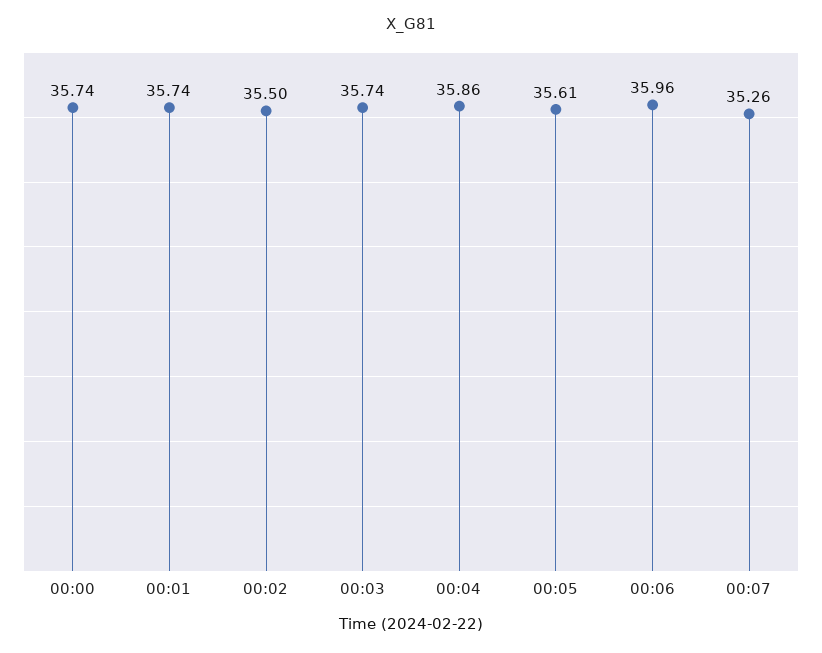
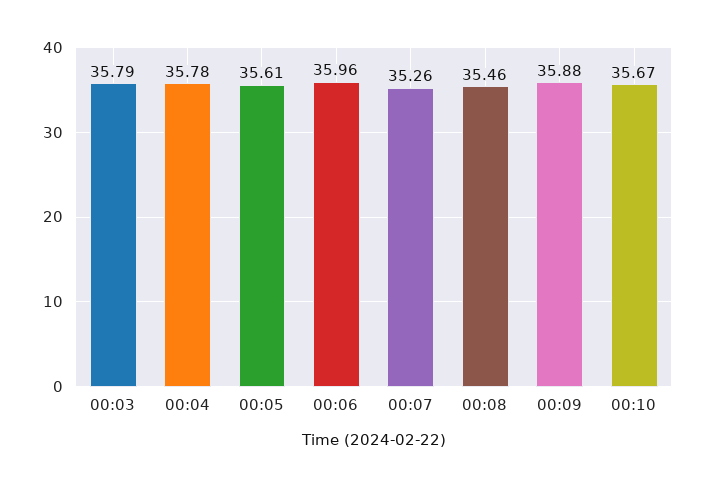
00:00: 35.74 -> none
00:01: 35.74 -> none
00:02: 35.5 -> none
00:03: 35.74 -> 35.79
00:04: 35.86 -> 35.78
00:08: none -> 35.46
00:09: none -> 35.88
00:10: none -> 35.67

